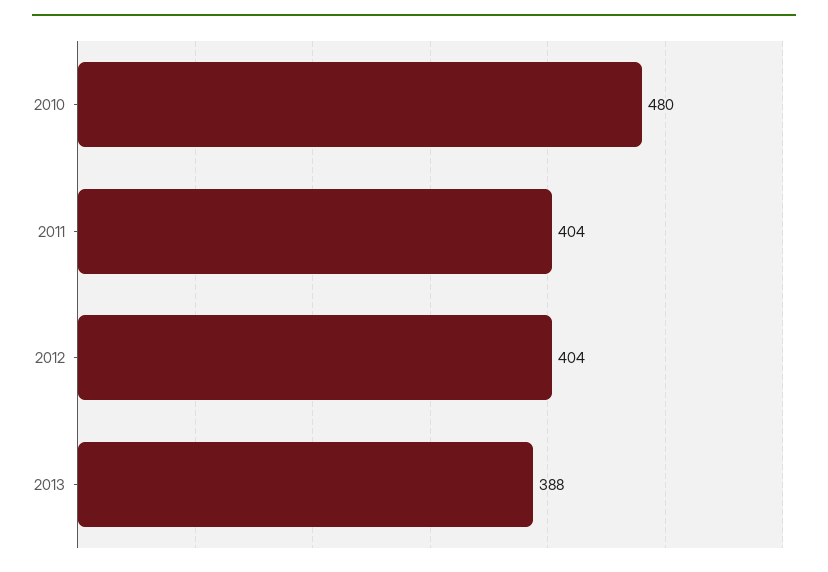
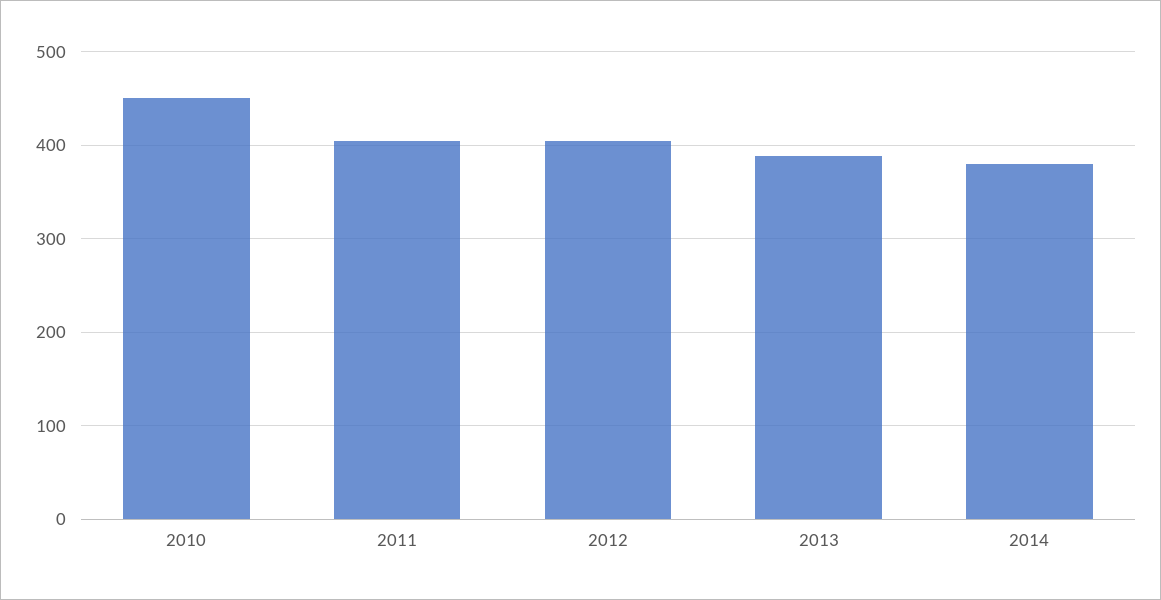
2010: 480 -> 450
2014: none -> 380

